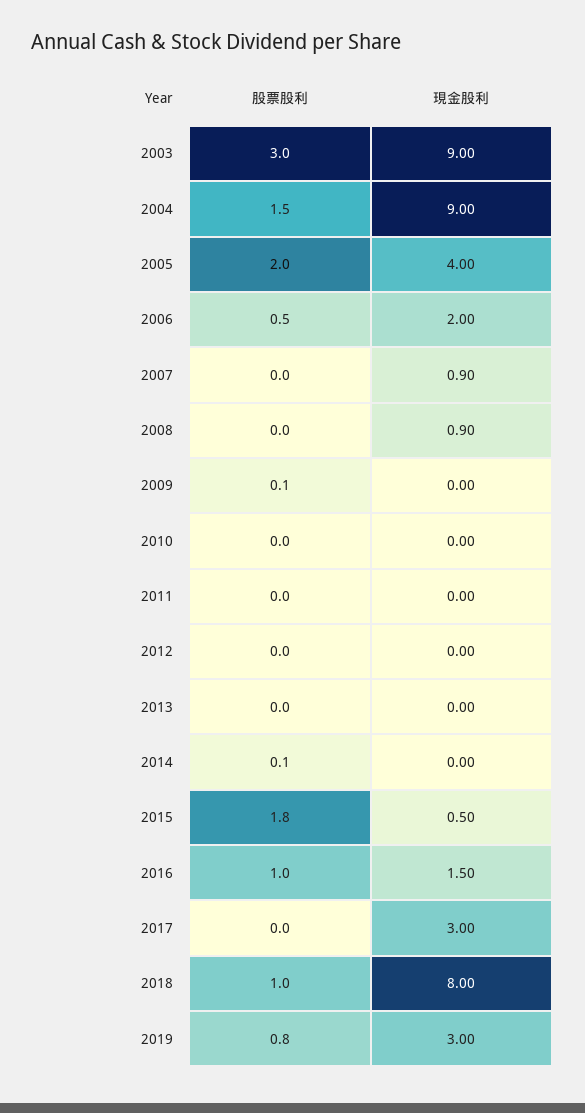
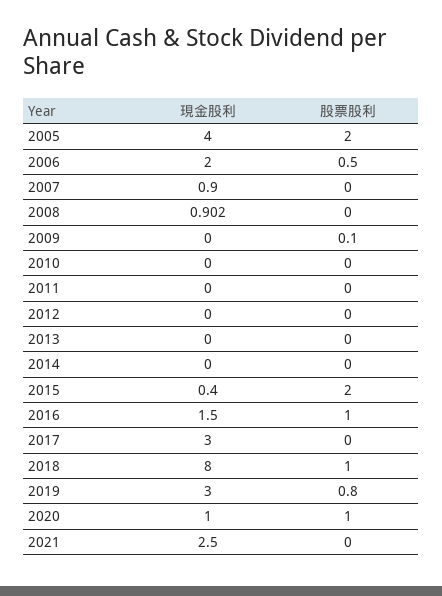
股票股利, 2003: 3 -> none
現金股利, 2003: 9 -> none
股票股利, 2004: 1.5 -> none
現金股利, 2004: 9 -> none
股票股利, 2014: 0.1 -> 0
股票股利, 2015: 1.8 -> 2
現金股利, 2015: 0.5 -> 0.4
現金股利, 2020: none -> 1
股票股利, 2020: none -> 1
現金股利, 2021: none -> 2.5
股票股利, 2021: none -> 0

